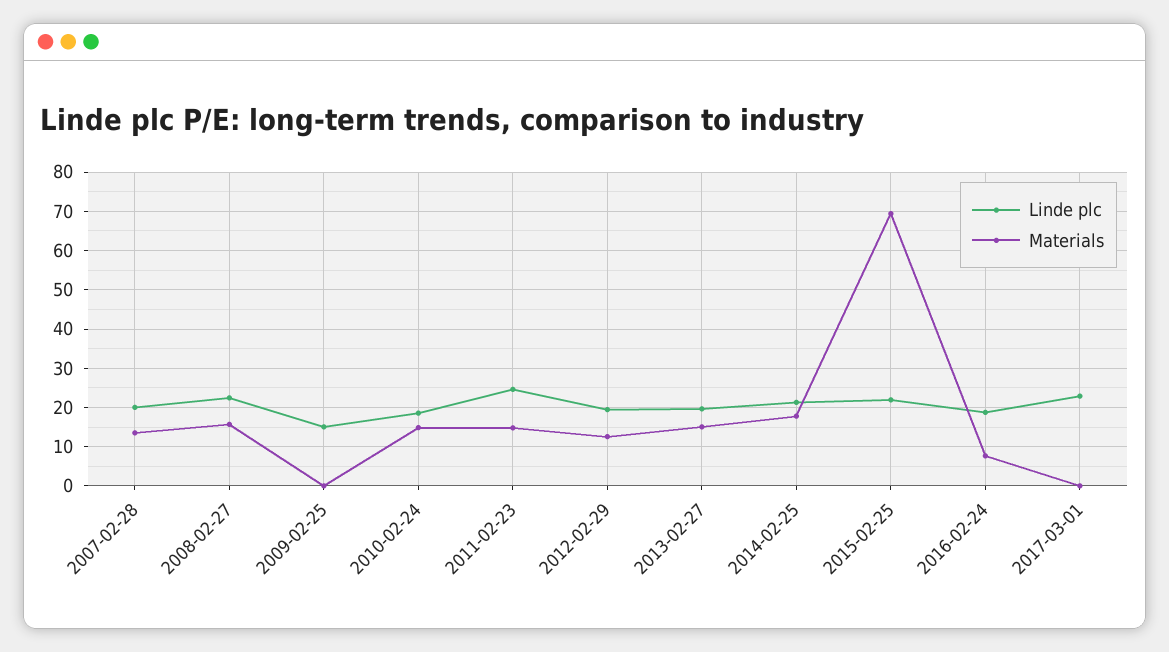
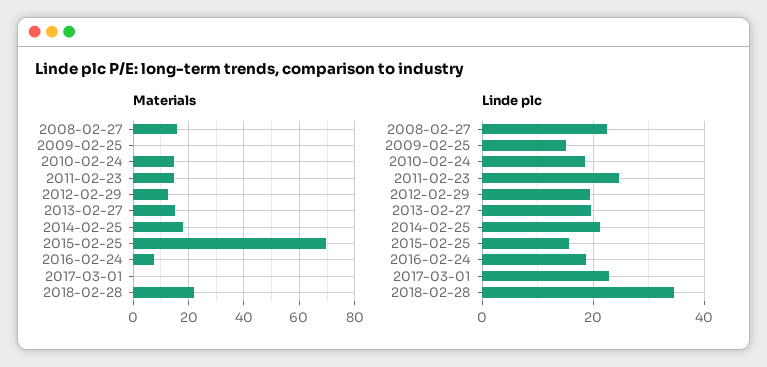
Linde plc, 2007-02-28: 20 -> none
Materials, 2007-02-28: 14 -> none
Linde plc, 2015-02-25: 22 -> 16
Materials, 2018-02-28: none -> 22.5
Linde plc, 2018-02-28: none -> 34

